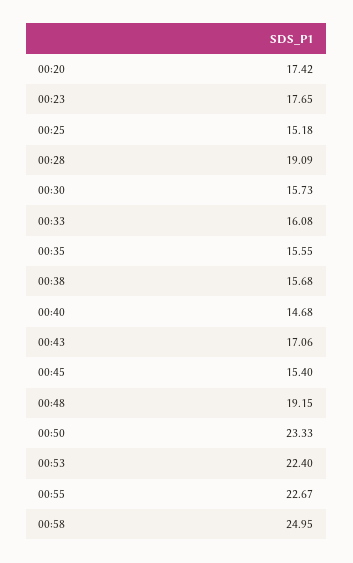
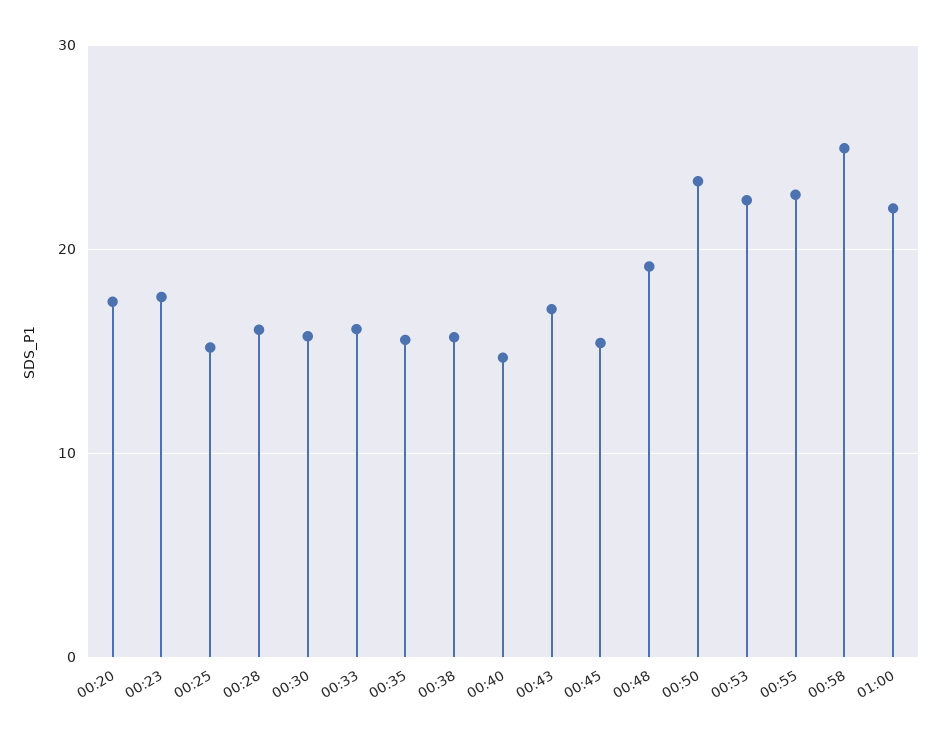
00:28: 19.09 -> 16
01:00: none -> 22

